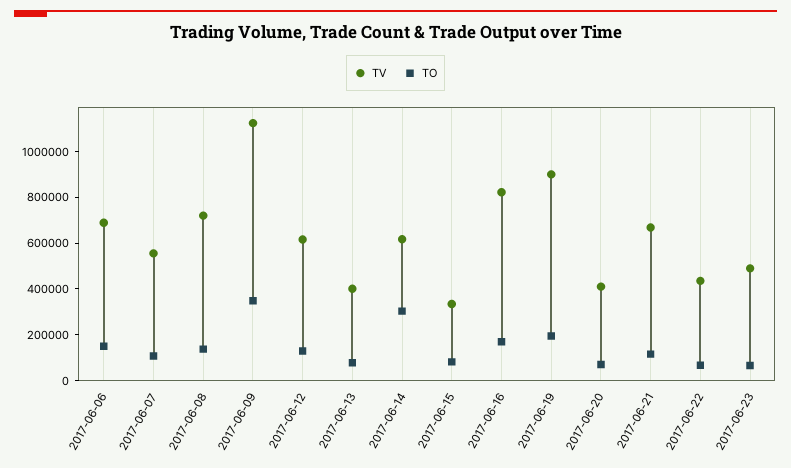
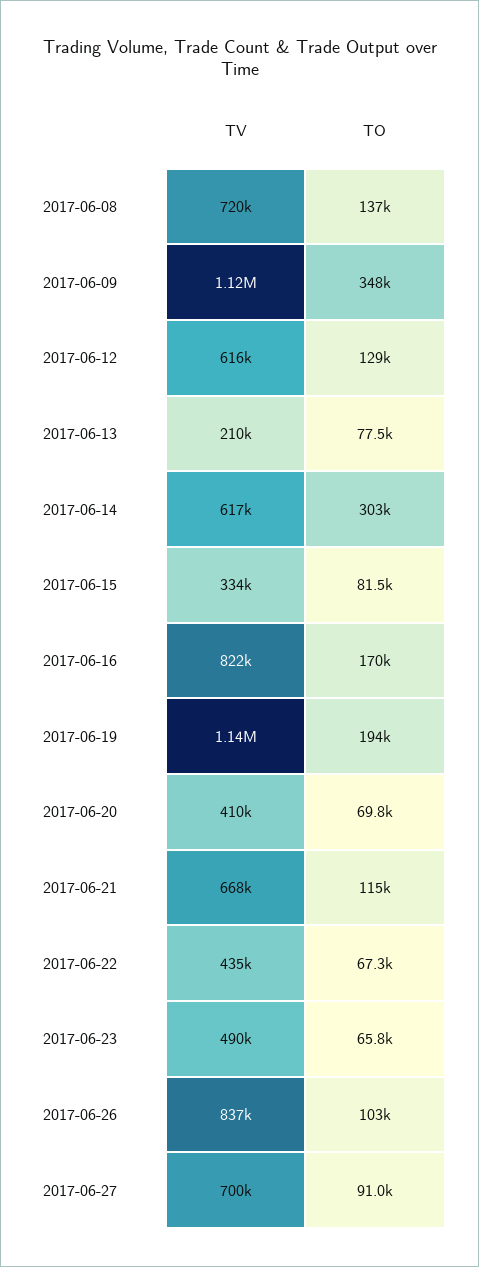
TV, 2017-06-06: 700000 -> none
TO, 2017-06-06: 150000 -> none
TV, 2017-06-07: 550000 -> none
TO, 2017-06-07: 100000 -> none
TV, 2017-06-13: 400000 -> 210000
TV, 2017-06-19: 900000 -> 1140000
TV, 2017-06-26: none -> 837000
TO, 2017-06-26: none -> 103000
TV, 2017-06-27: none -> 700000
TO, 2017-06-27: none -> 91000

